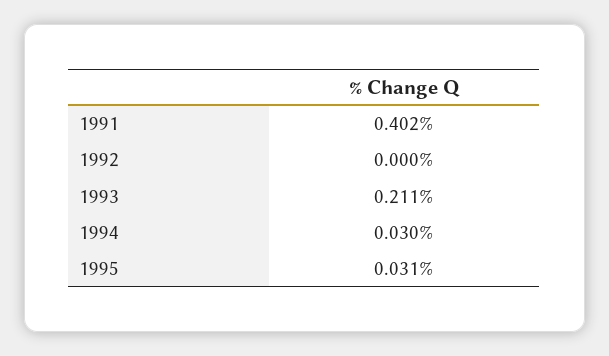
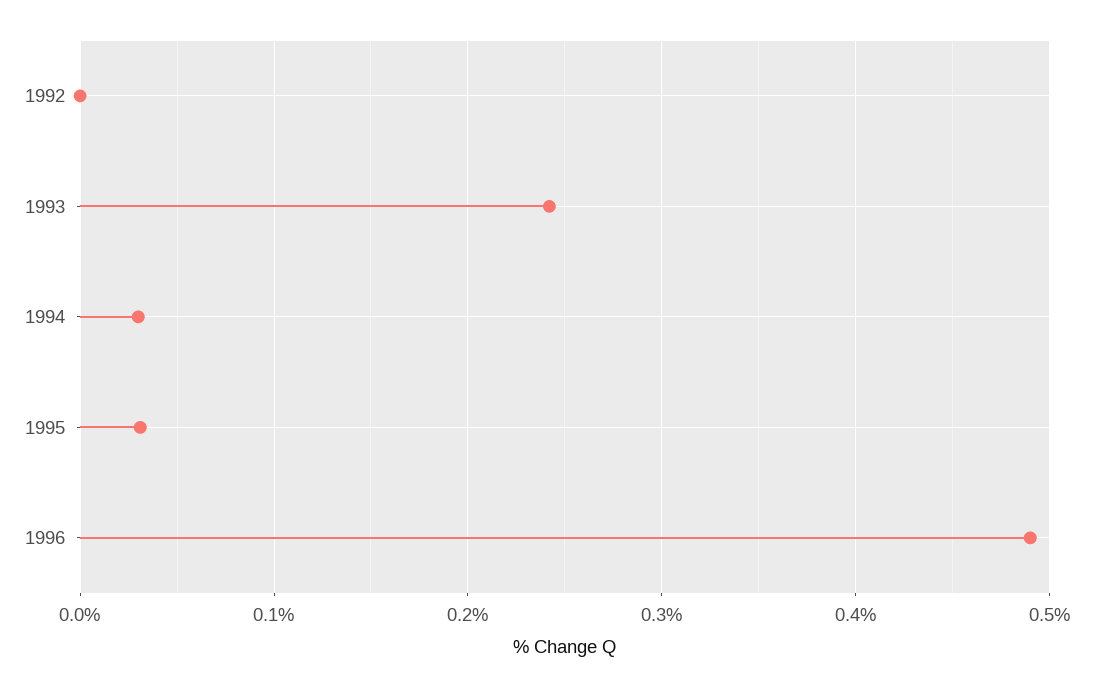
1991: 0.402 -> none
1993: 0.211 -> 0.24
1996: none -> 0.49

